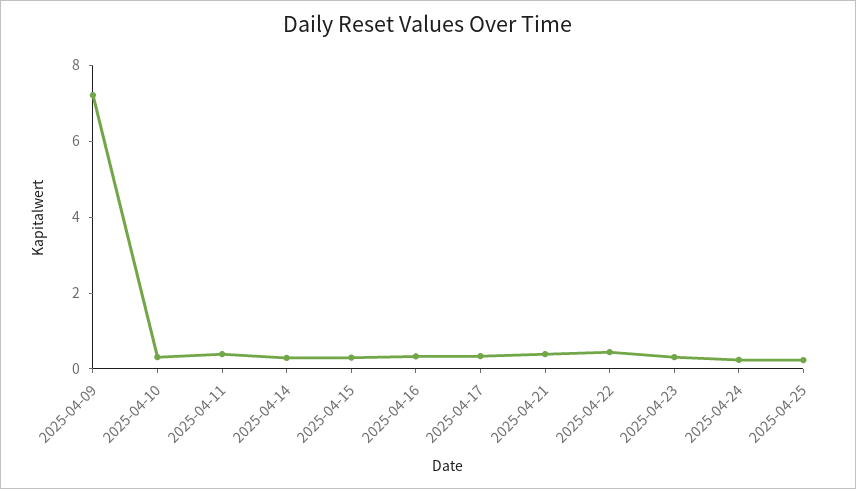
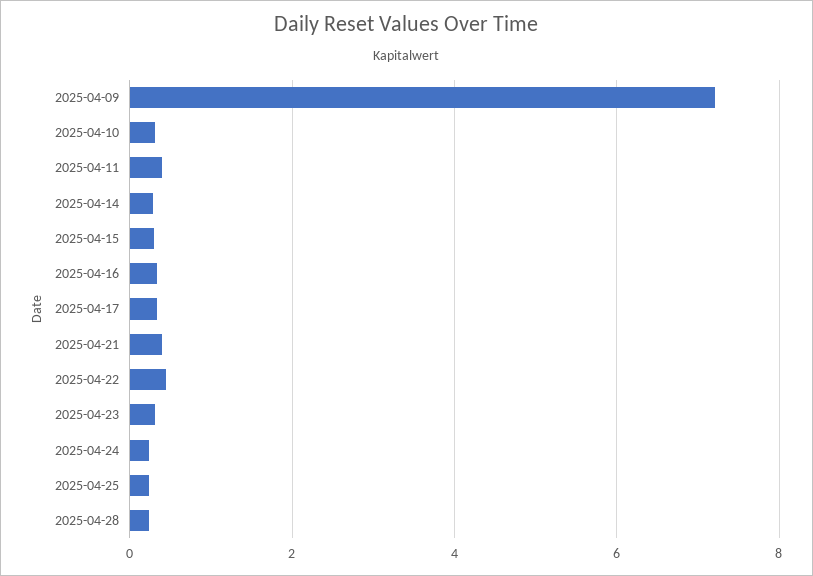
2025-04-28: none -> 0.2

